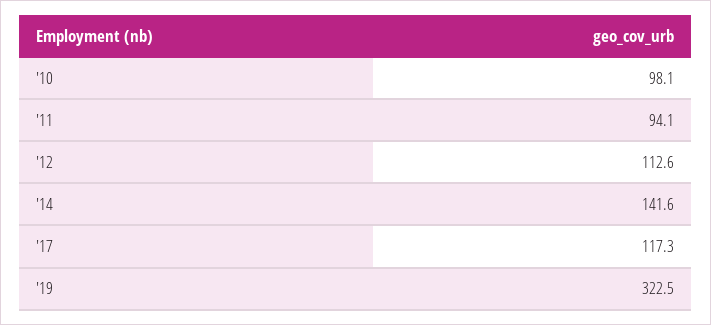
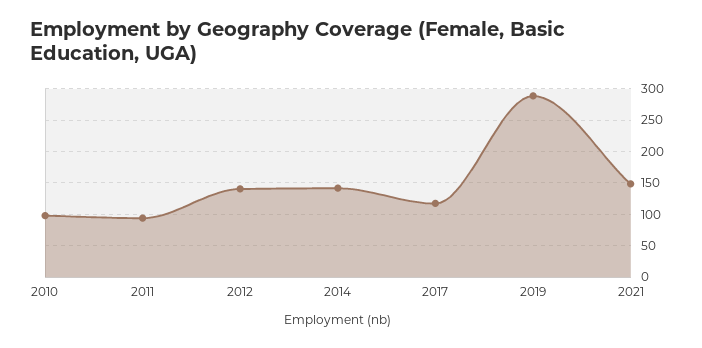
'12: 112.6 -> 140
'19: 322.5 -> 290
2021: none -> 150

